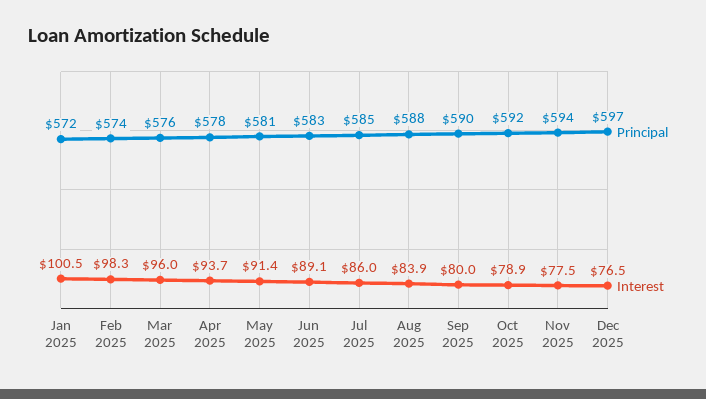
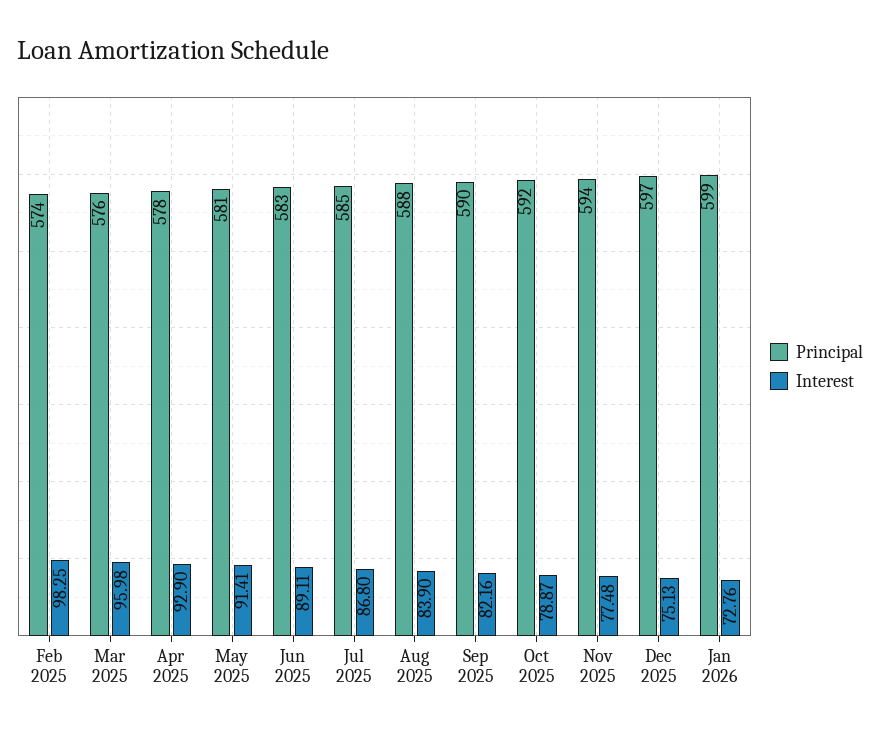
Principal, Jan 2025: 572 -> none
Interest, Jan 2025: 100.5 -> none
Interest, Apr 2025: 93.7 -> 92.9
Interest, Jul 2025: 86 -> 86.8
Interest, Sep 2025: 80 -> 82.16
Interest, Dec 2025: 76.5 -> 75.13
Principal, Jan 2026: none -> 599
Interest, Jan 2026: none -> 72.76

